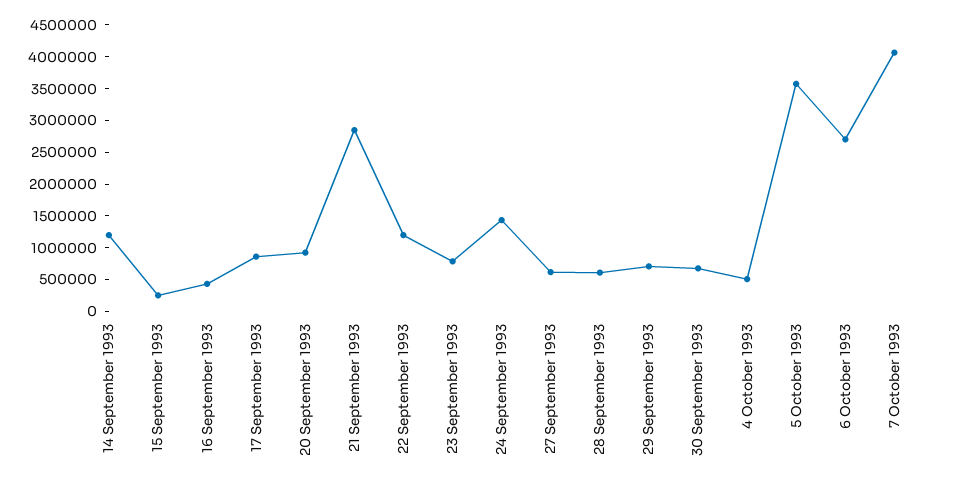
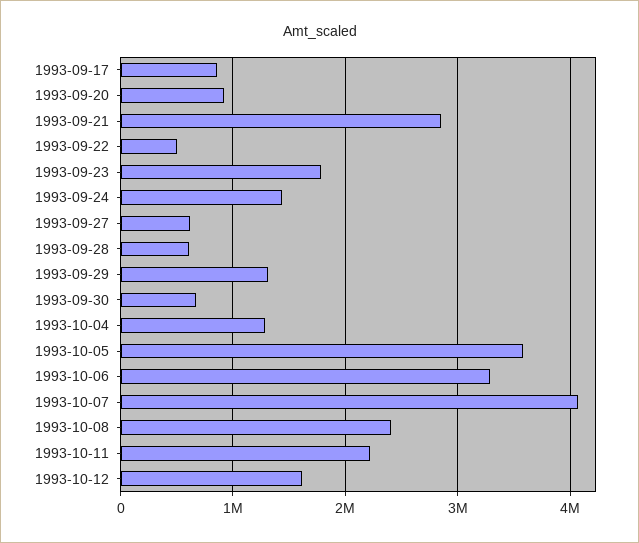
14 September 1993: 1250000 -> none
15 September 1993: 250000 -> none
16 September 1993: 500000 -> none
22 September 1993: 1250000 -> 500000
23 September 1993: 750000 -> 1800000
29 September 1993: 750000 -> 1300000
4 October 1993: 500000 -> 1300000
6 October 1993: 2750000 -> 3300000
1993-10-08: none -> 2400000
1993-10-11: none -> 2200000
1993-10-12: none -> 1600000

